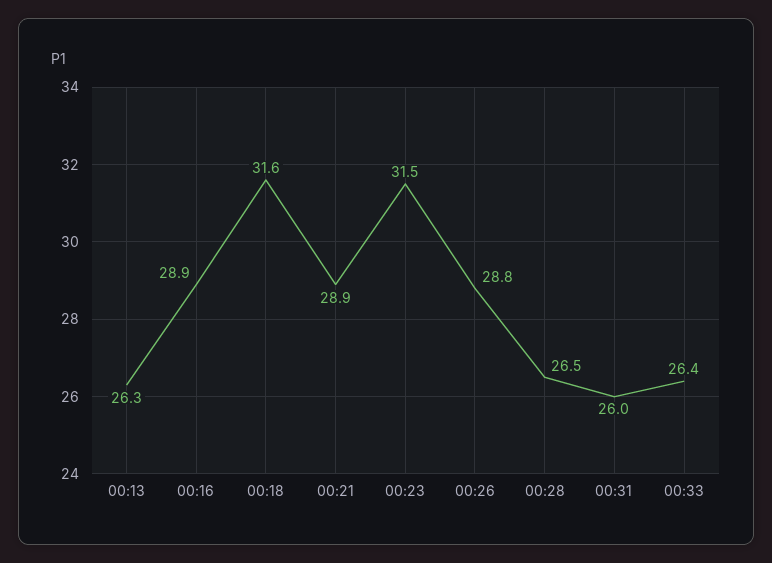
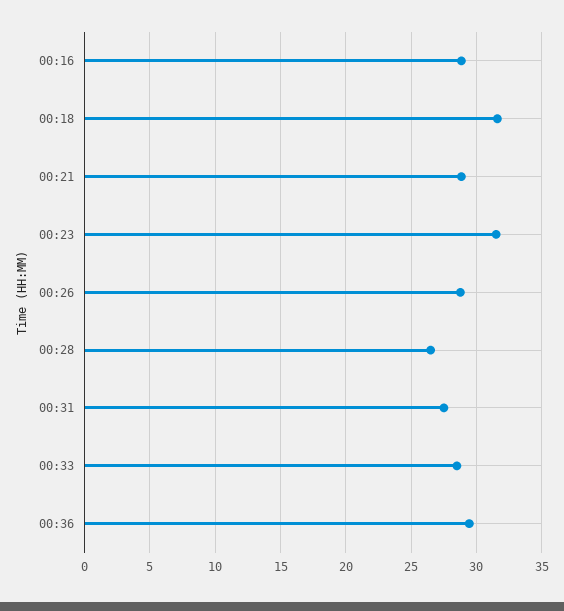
00:13: 26.3 -> none
00:31: 26 -> 27.5
00:33: 26.4 -> 28.5
00:36: none -> 29.5

